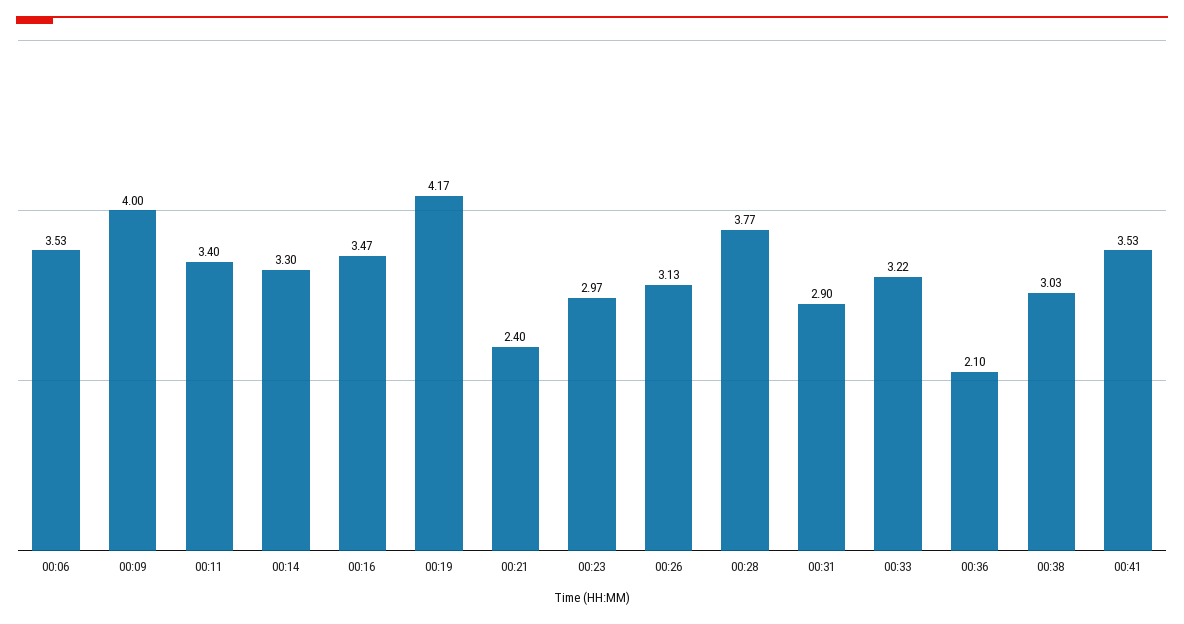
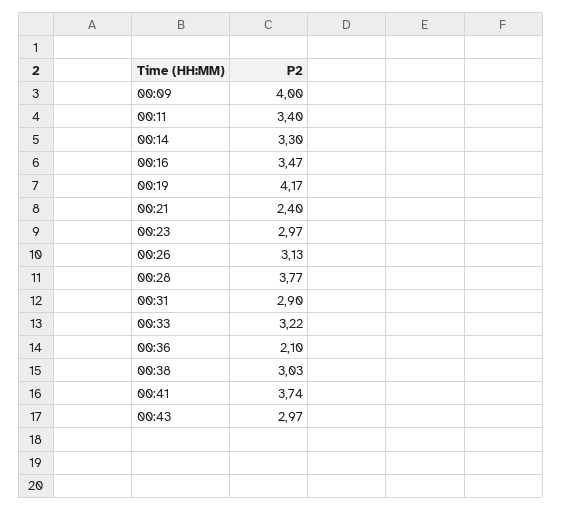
00:06: 3.53 -> none
00:41: 3.53 -> 3.74
00:43: none -> 2.97

